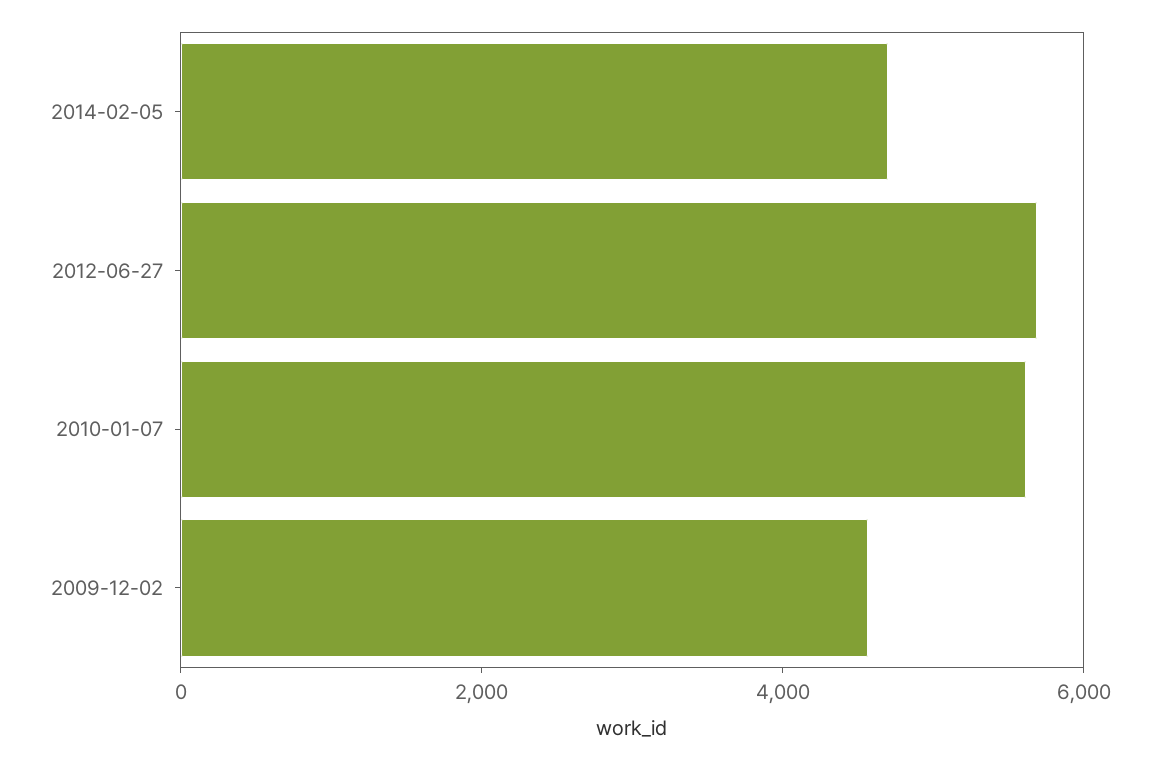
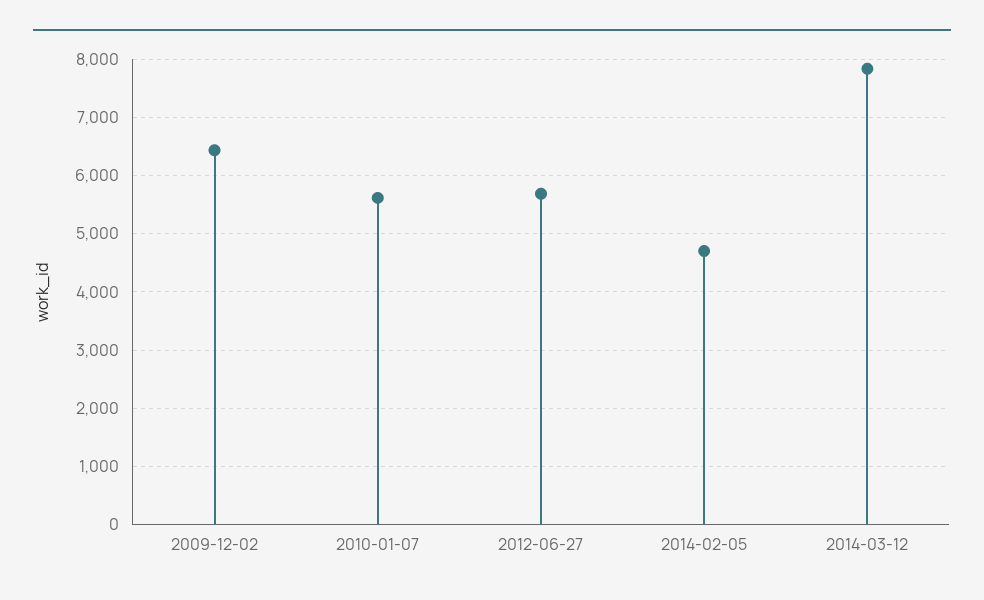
2009-12-02: 4500 -> 6400
2014-03-12: none -> 7800

